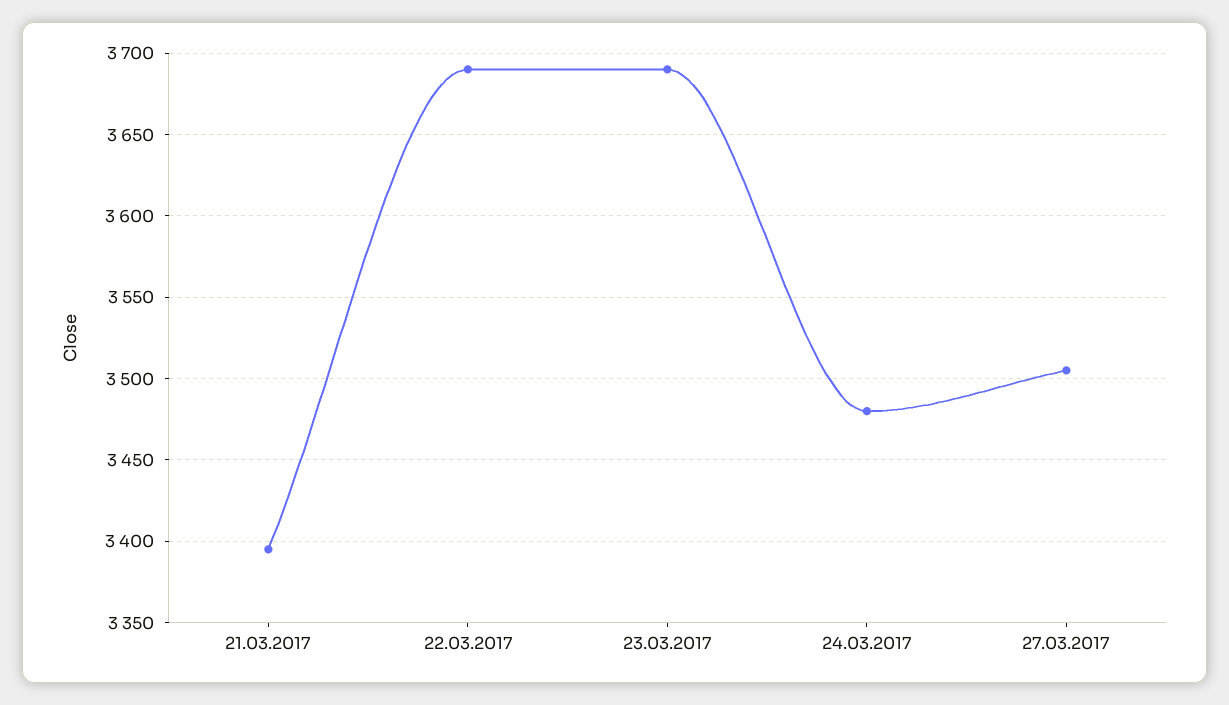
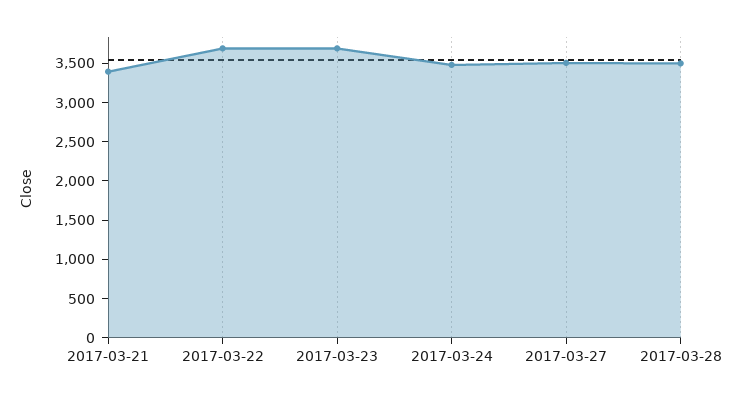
2017-03-28: none -> 3500

